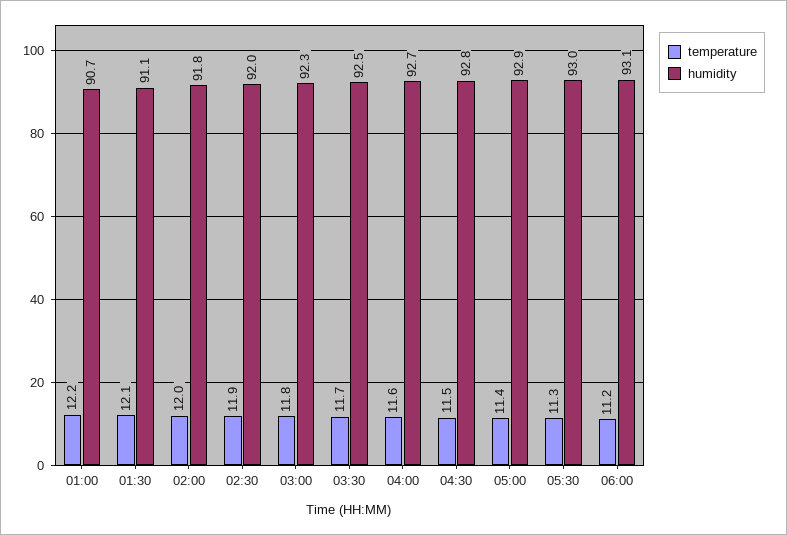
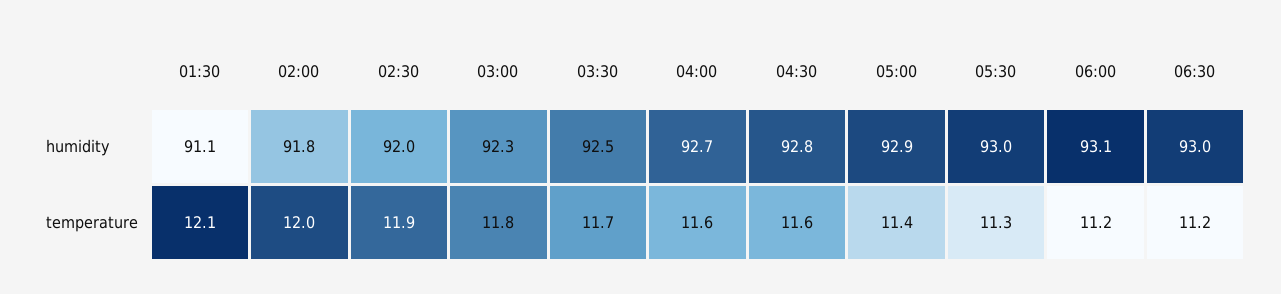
temperature, 01:00: 12.2 -> none
humidity, 01:00: 90.7 -> none
temperature, 04:30: 11.5 -> 11.6
humidity, 06:30: none -> 93
temperature, 06:30: none -> 11.2

